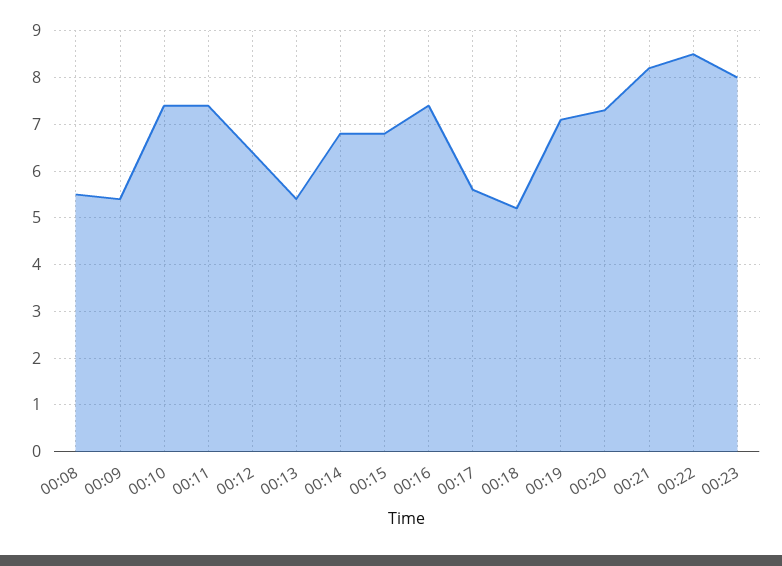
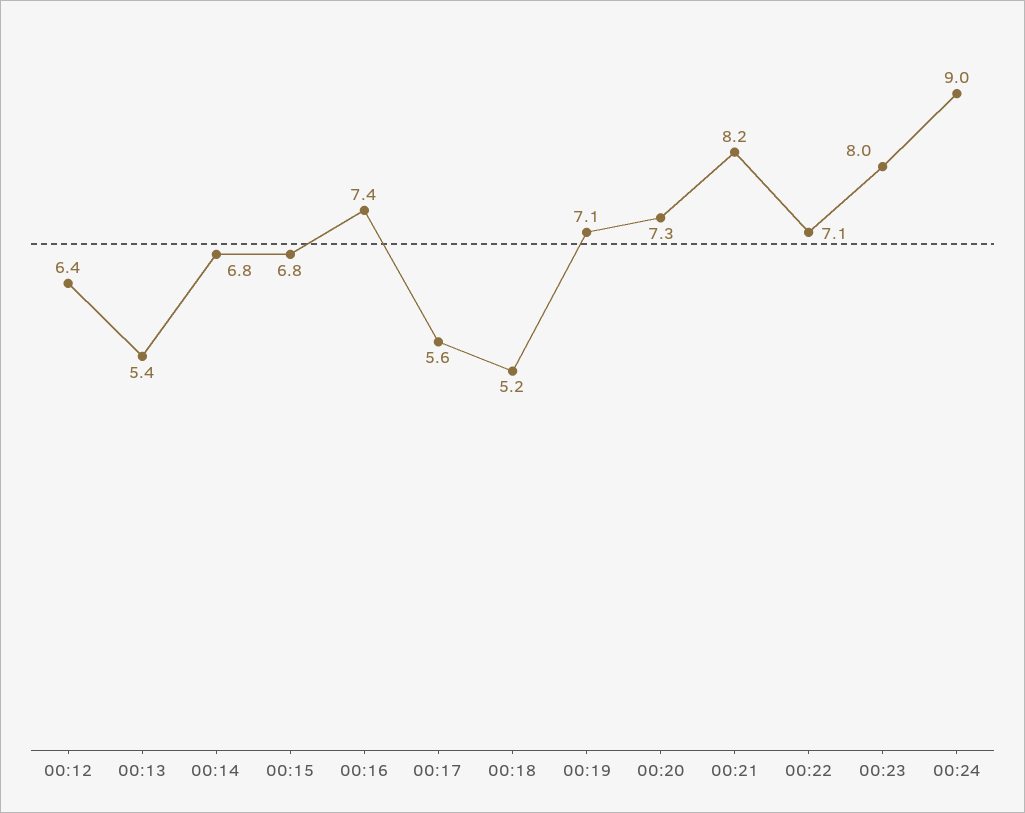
00:08: 5.5 -> none
00:09: 5.5 -> none
00:10: 7.5 -> none
00:11: 7.5 -> none
00:22: 8.5 -> 7.1
00:24: none -> 9

